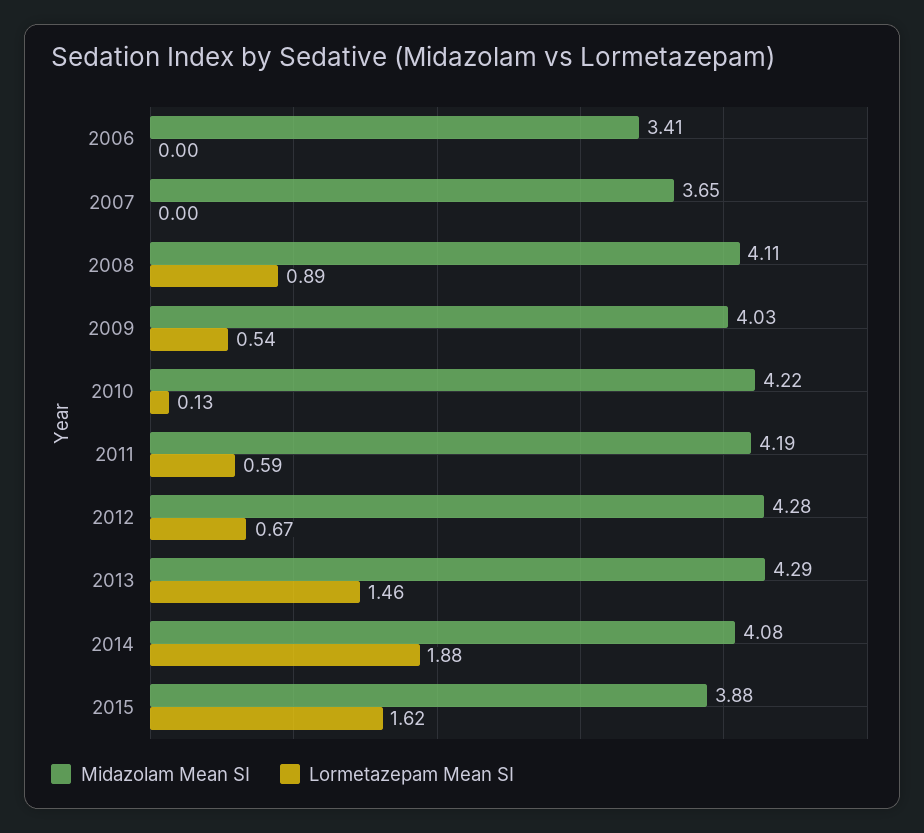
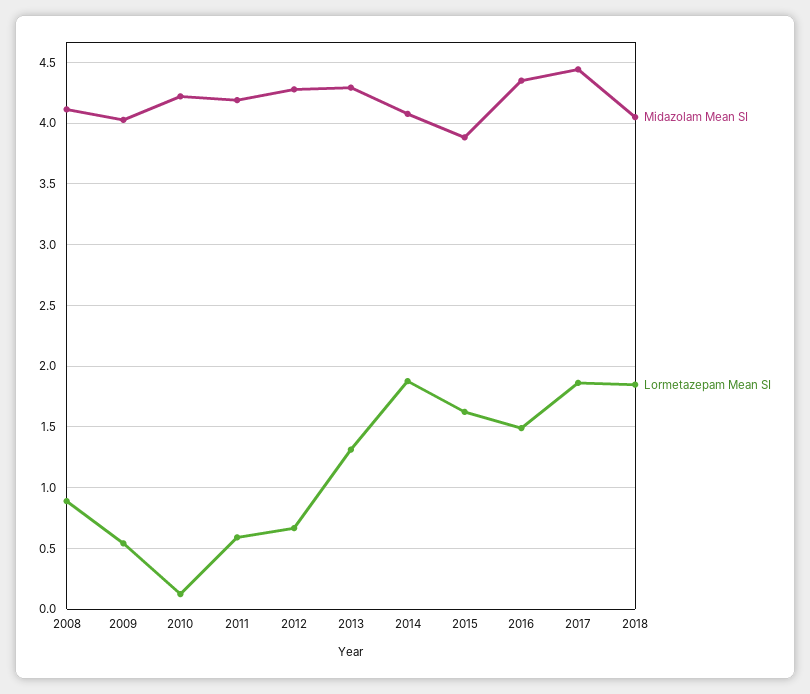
Midazolam Mean SI, 2006: 3.41 -> none
Lormetazepam Mean SI, 2006: 0 -> none
Midazolam Mean SI, 2007: 3.65 -> none
Lormetazepam Mean SI, 2007: 0 -> none
Lormetazepam Mean SI, 2013: 1.46 -> 1.3
Midazolam Mean SI, 2016: none -> 4.35
Lormetazepam Mean SI, 2016: none -> 1.5
Midazolam Mean SI, 2017: none -> 4.45
Lormetazepam Mean SI, 2017: none -> 1.85
Midazolam Mean SI, 2018: none -> 4.05
Lormetazepam Mean SI, 2018: none -> 1.85

